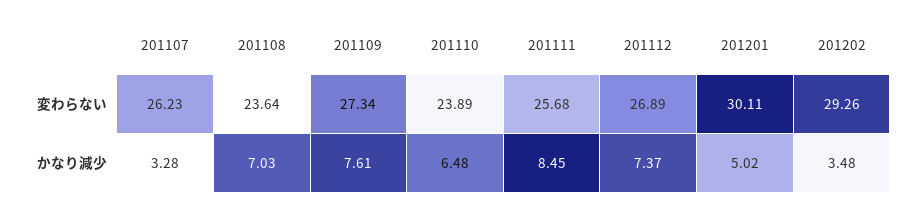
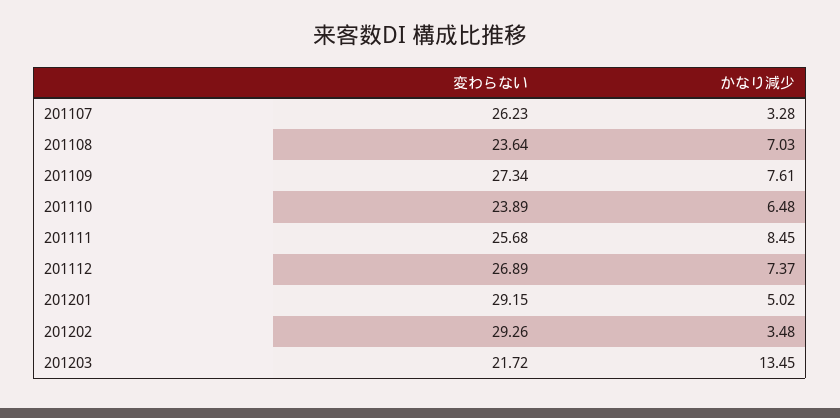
201201, 変わらない: 30.11 -> 29.15
201203, 変わらない: none -> 21.72
201203, かなり減少: none -> 13.45

